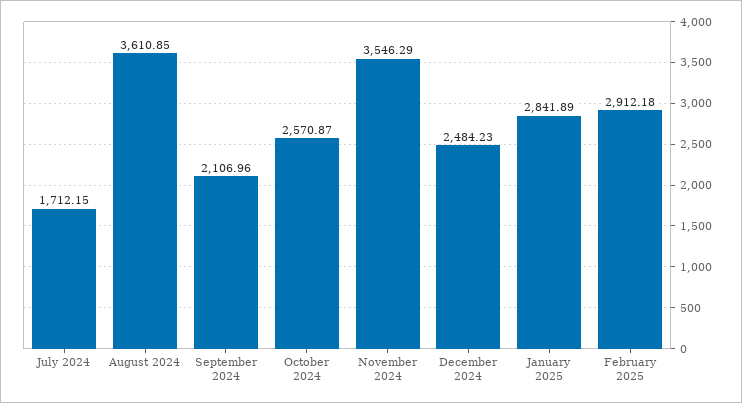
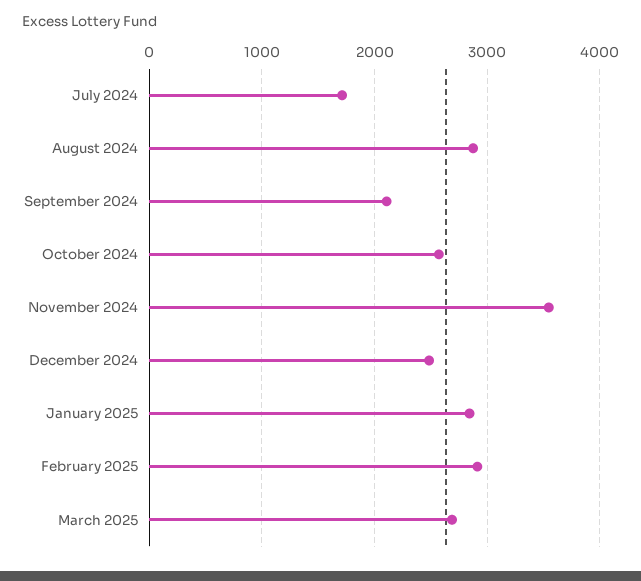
August 2024: 3610.85 -> 2900
March 2025: none -> 2700

